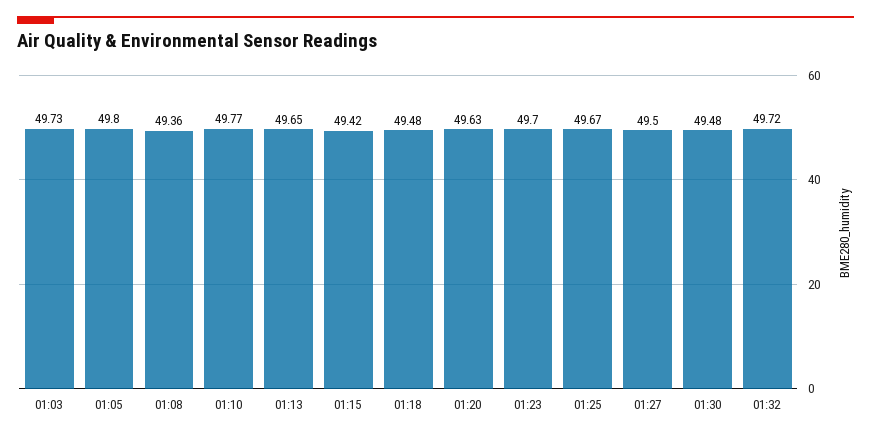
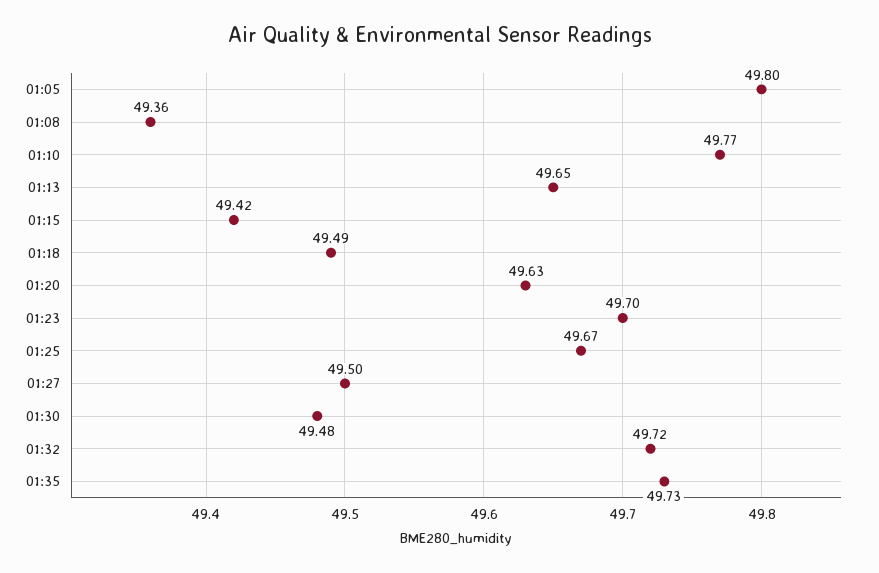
01:03: 49.73 -> none
01:18: 49.48 -> 49.49
01:35: none -> 49.73

